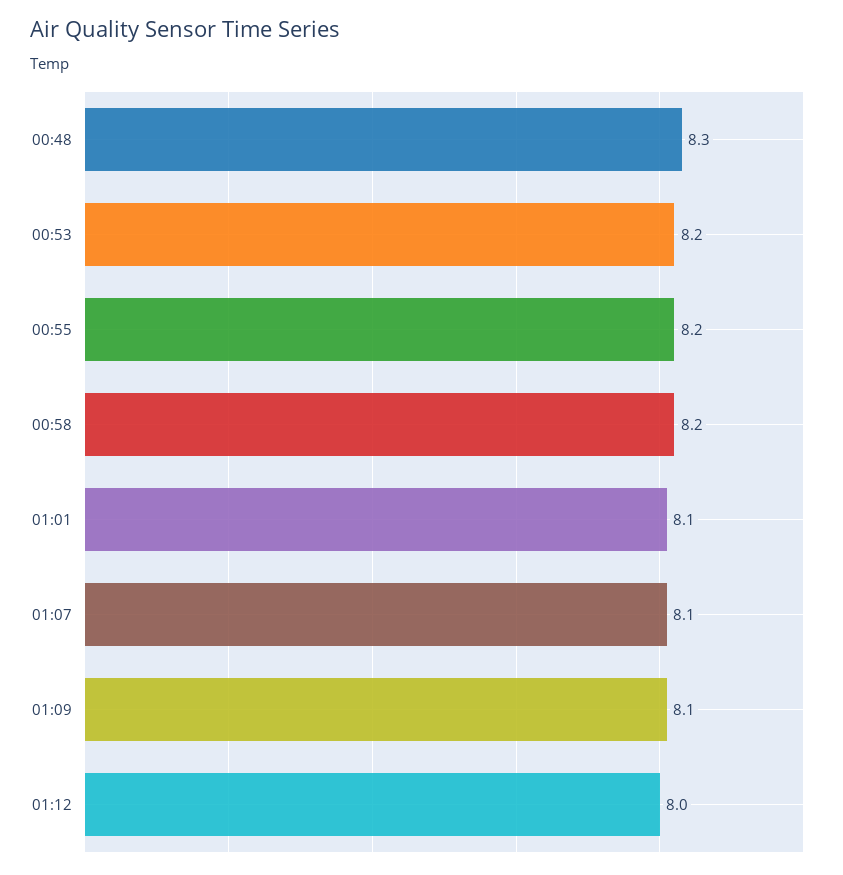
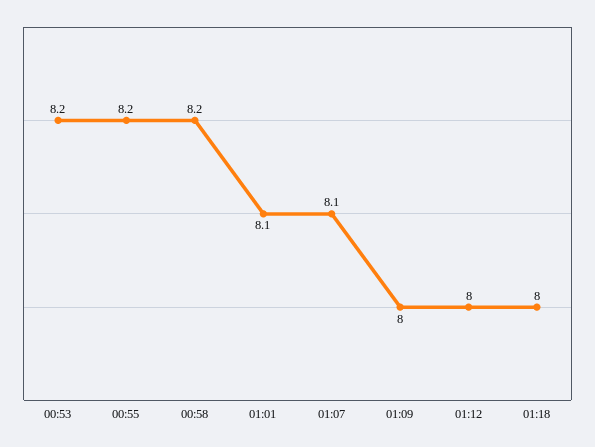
00:48: 8.3 -> none
01:09: 8.1 -> 8
01:18: none -> 8

